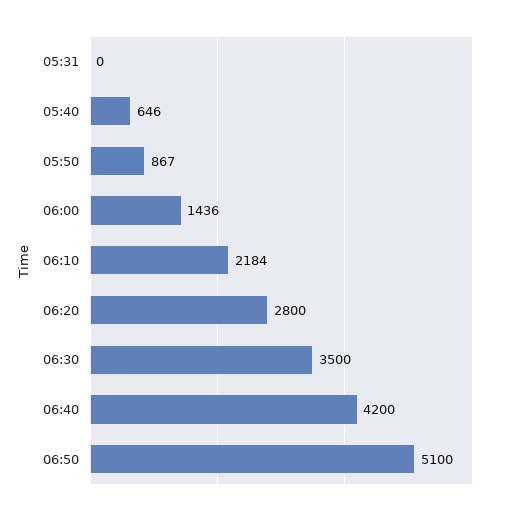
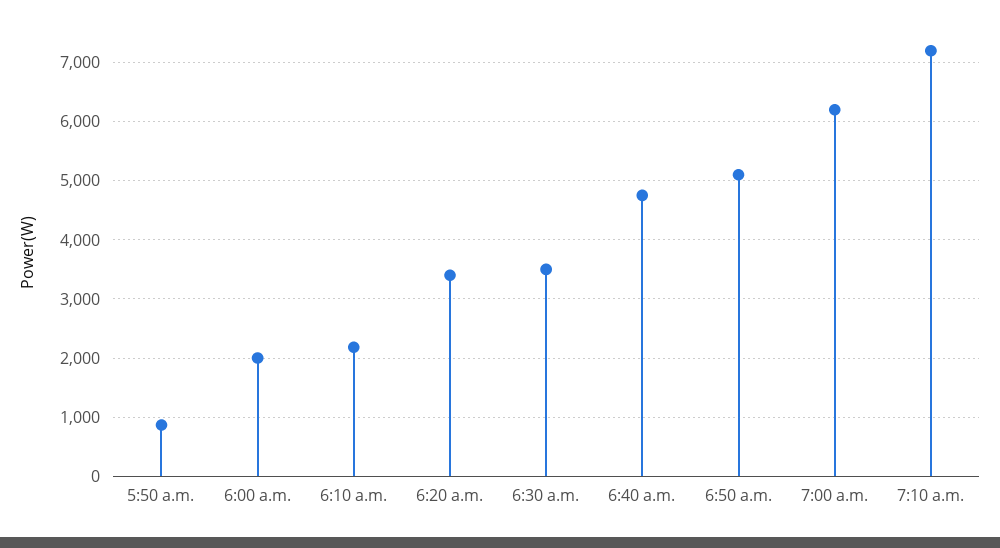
05:31: 0 -> none
05:40: 646 -> none
06:00: 1436 -> 2000
06:20: 2800 -> 3400
06:40: 4200 -> 4800
7:00 a.m.: none -> 6200
7:10 a.m.: none -> 7200

